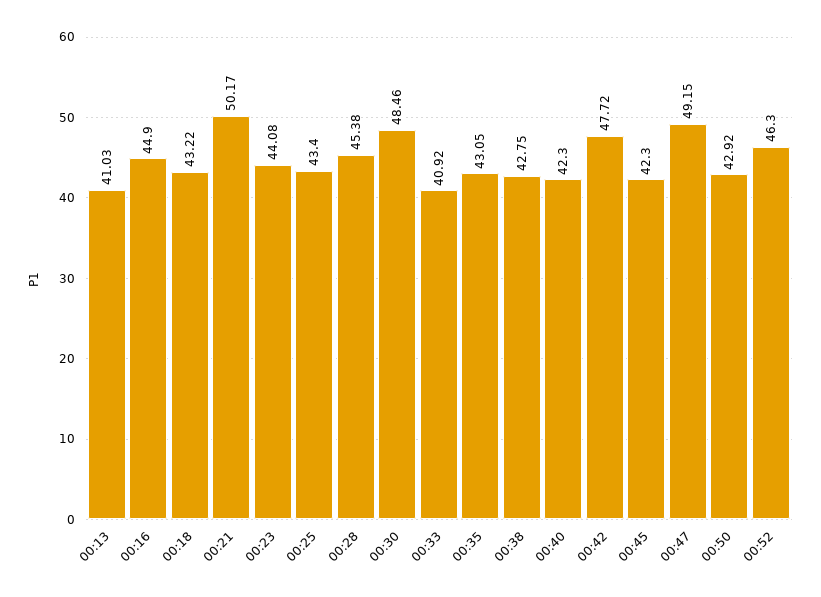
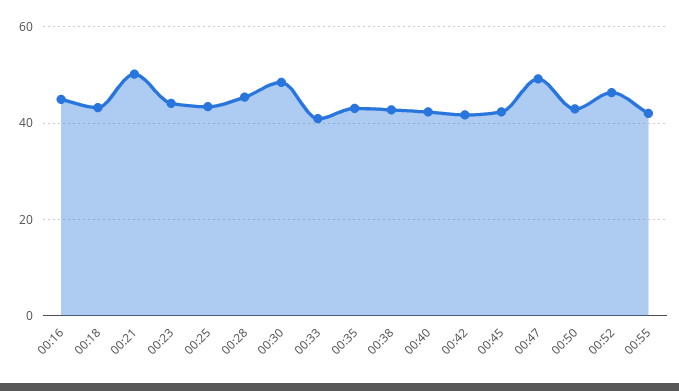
00:13: 41.03 -> none
00:42: 47.72 -> 42
00:55: none -> 42

